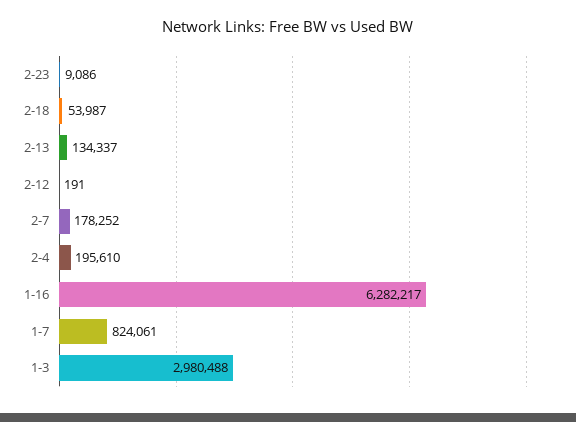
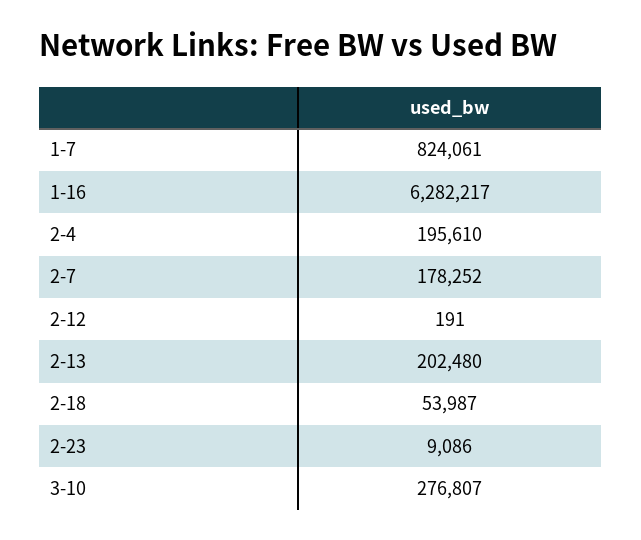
2-13: 134337 -> 202480
1-3: 2980488 -> none
3-10: none -> 276807

